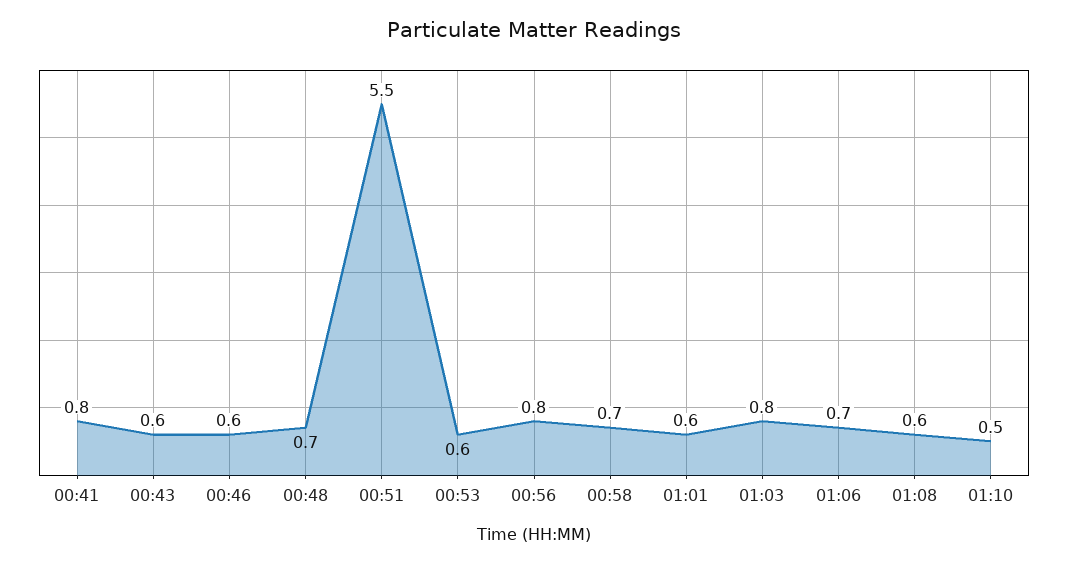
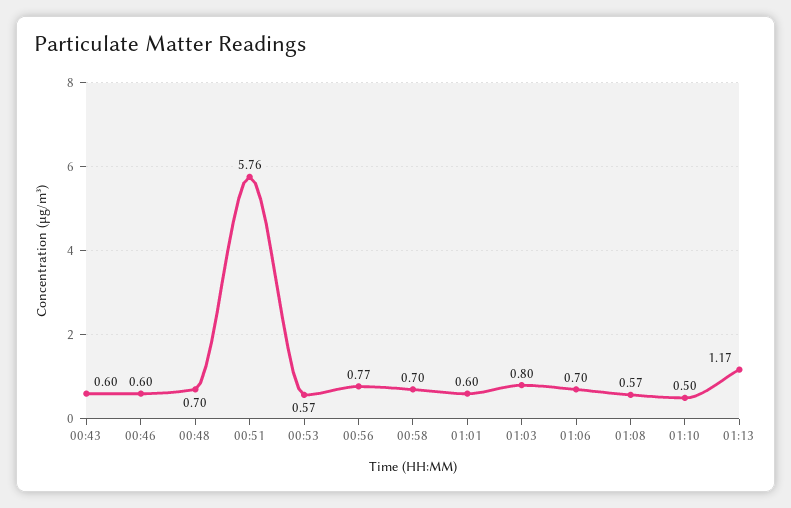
00:41: 0.8 -> none
00:51: 5.5 -> 5.76
01:13: none -> 1.17

